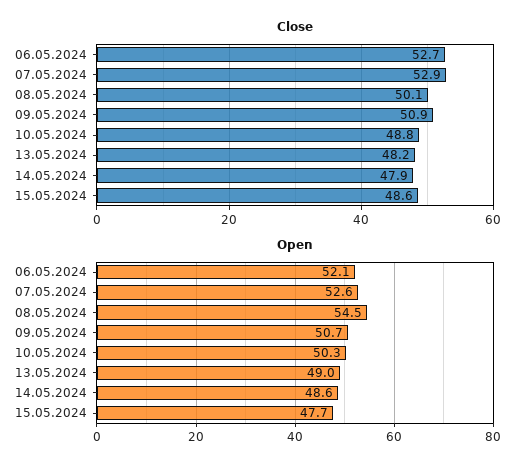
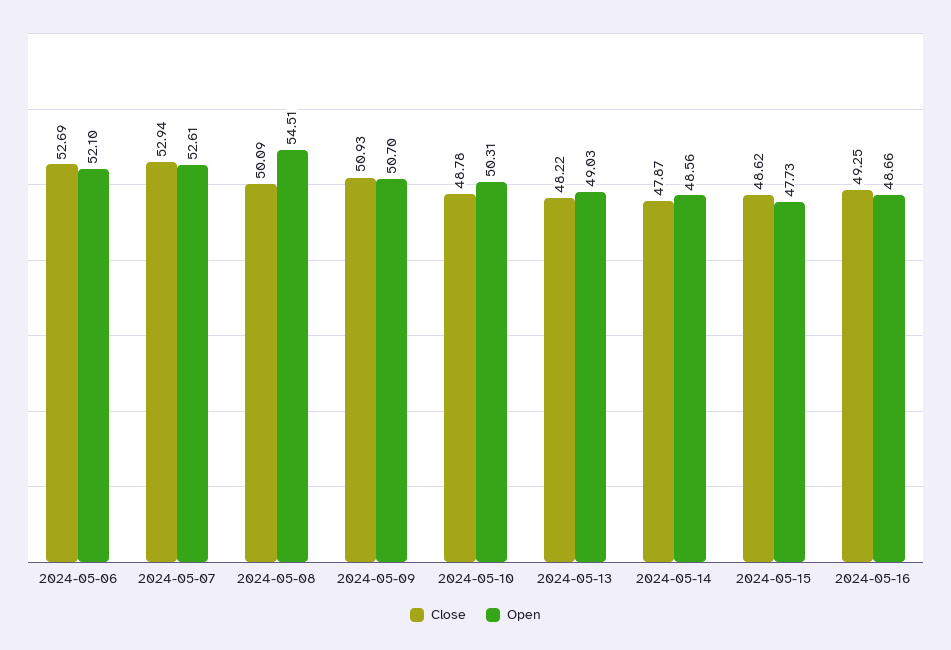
Close, 2024-05-16: none -> 49.25
Open, 2024-05-16: none -> 48.66

